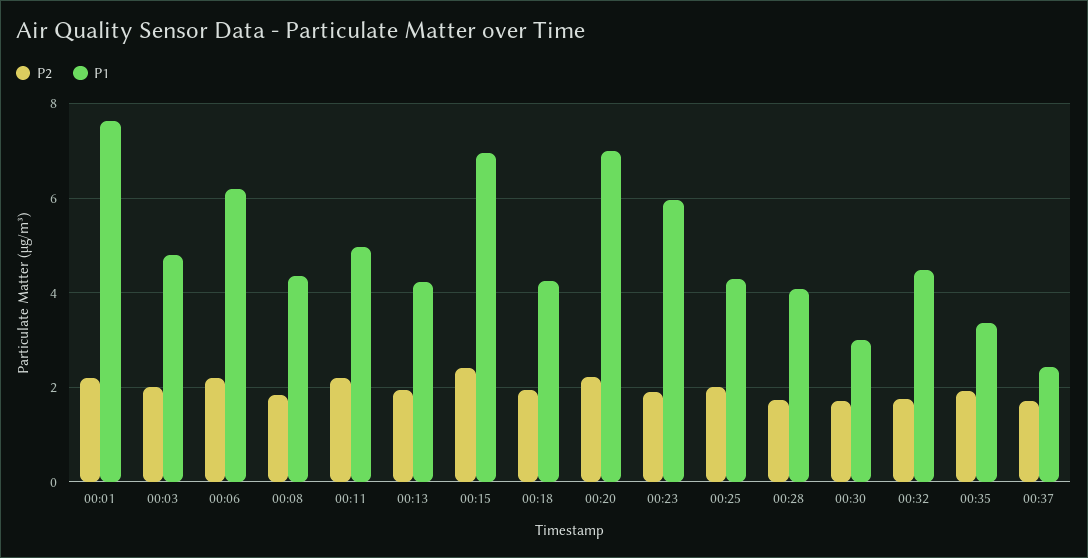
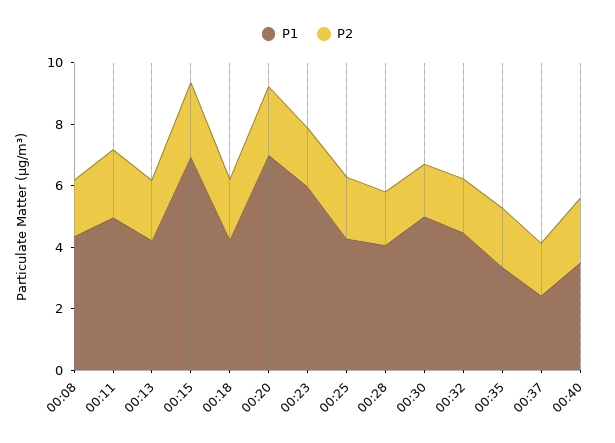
P2, 00:01: 2.2 -> none
P1, 00:01: 7.6 -> none
P2, 00:03: 2 -> none
P1, 00:03: 4.8 -> none
P2, 00:06: 2.2 -> none
P1, 00:06: 6.2 -> none
P1, 00:30: 3 -> 5
P1, 00:40: none -> 3.5
P2, 00:40: none -> 2

